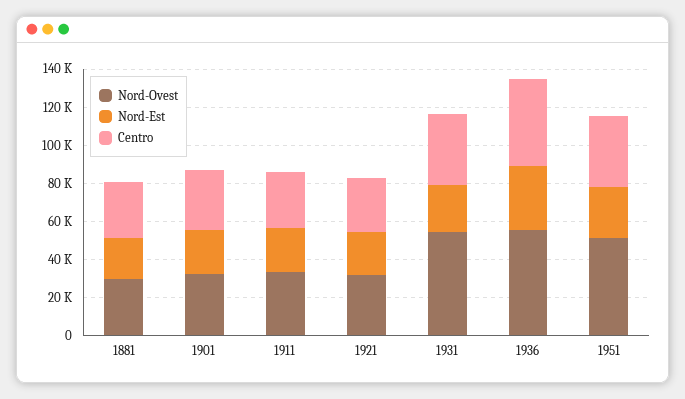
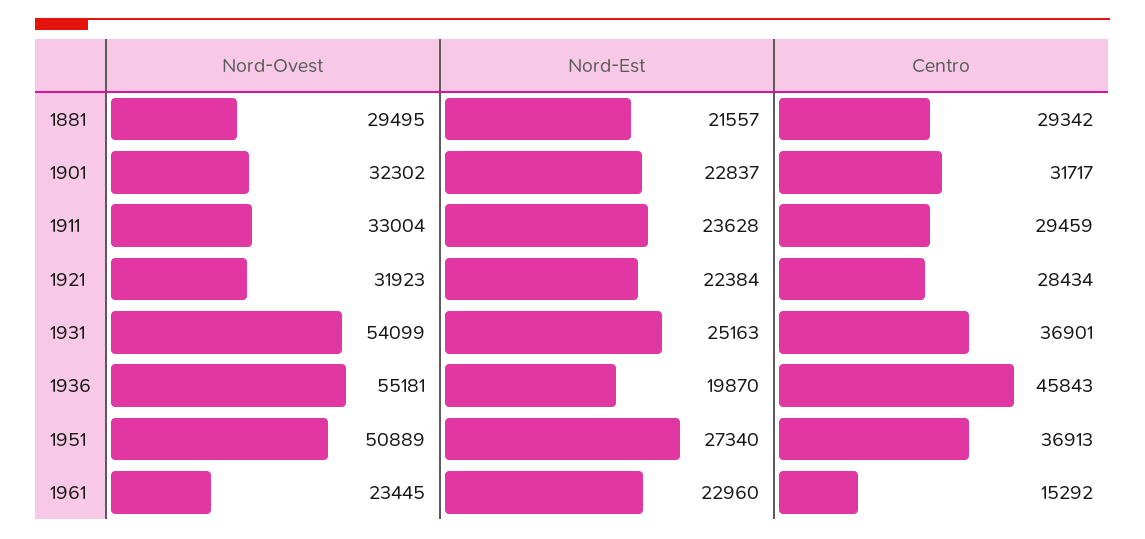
Nord-Est, 1936: 35000 -> 19870
Nord-Ovest, 1961: none -> 23445
Nord-Est, 1961: none -> 22960
Centro, 1961: none -> 15292

